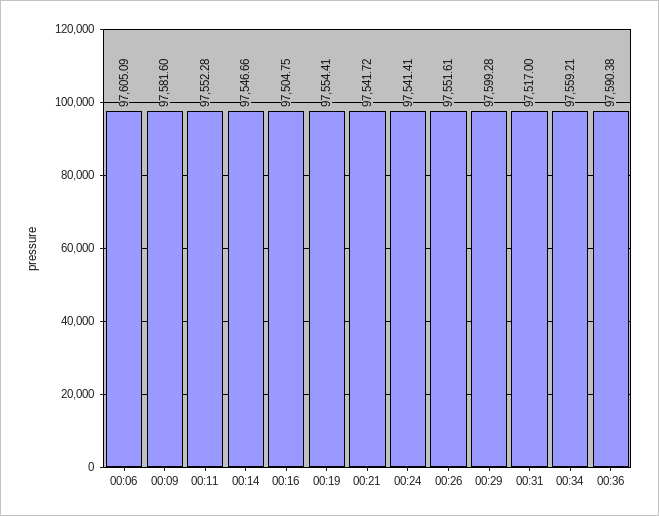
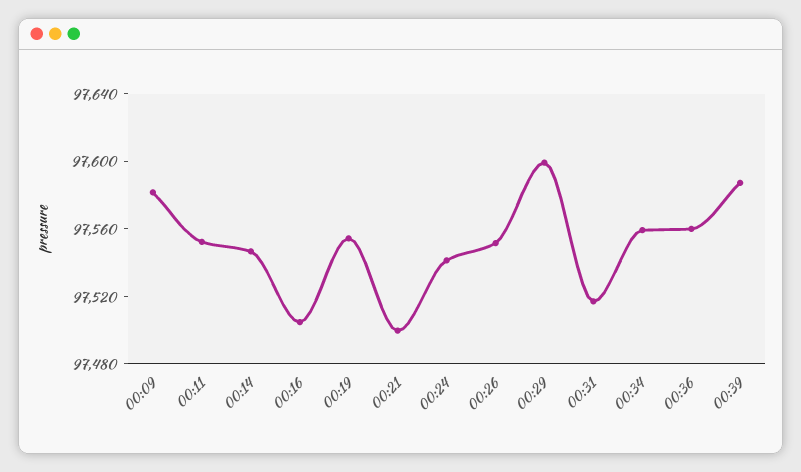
00:06: 97605.09 -> none
00:21: 97541.72 -> 97500
00:36: 97590.38 -> 97560
00:39: none -> 97590

